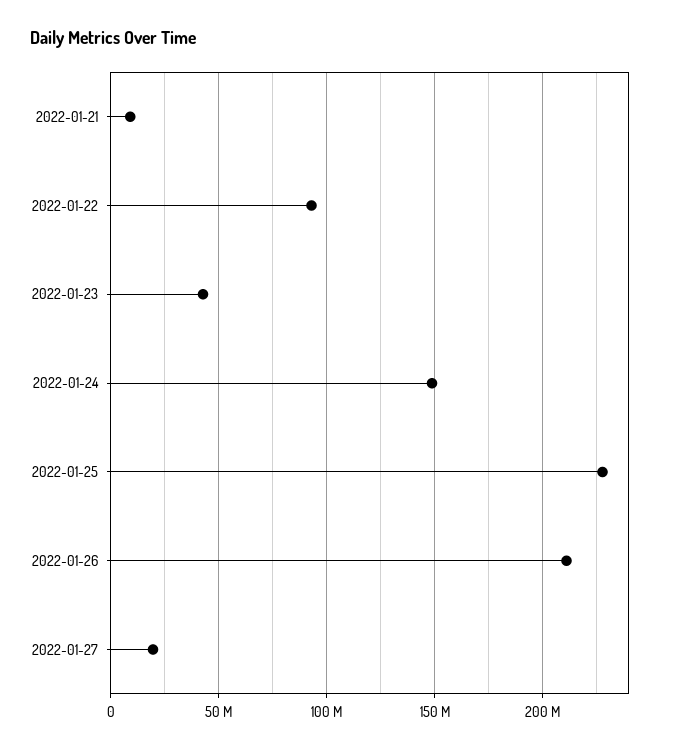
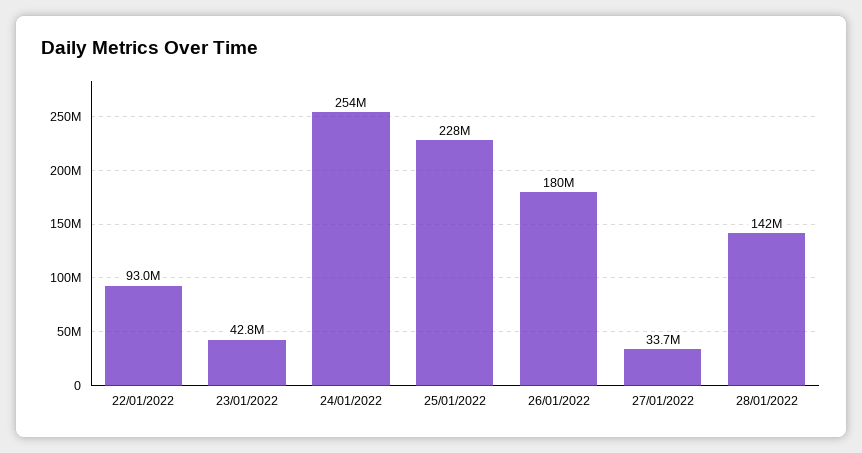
2022-01-21: 10000000 -> none
2022-01-24: 150000000 -> 254000000
2022-01-26: 210000000 -> 180000000
2022-01-27: 20000000 -> 33700000
28/01/2022: none -> 142000000

